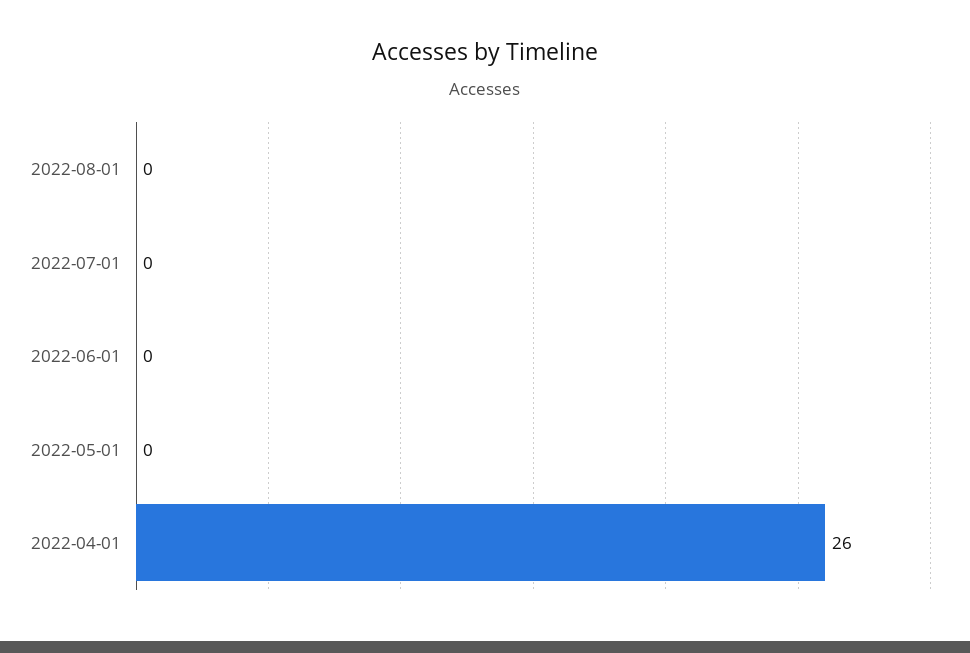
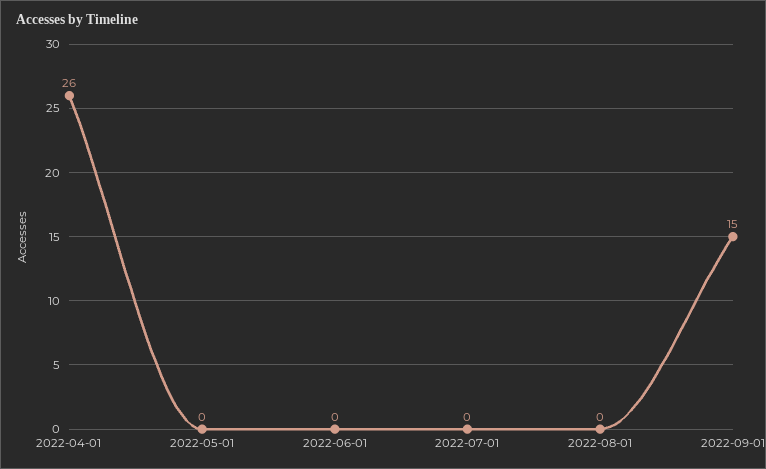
2022-09-01: none -> 15

